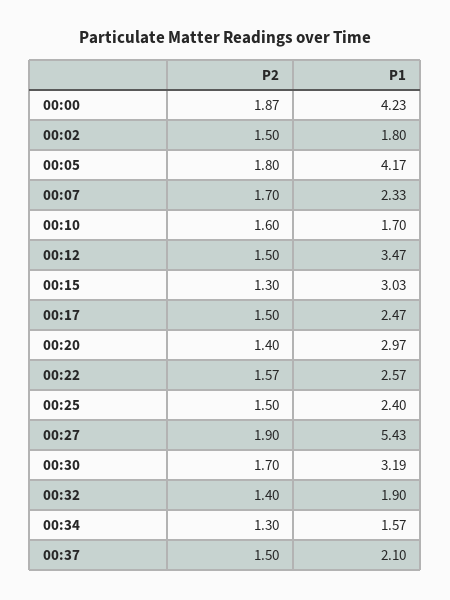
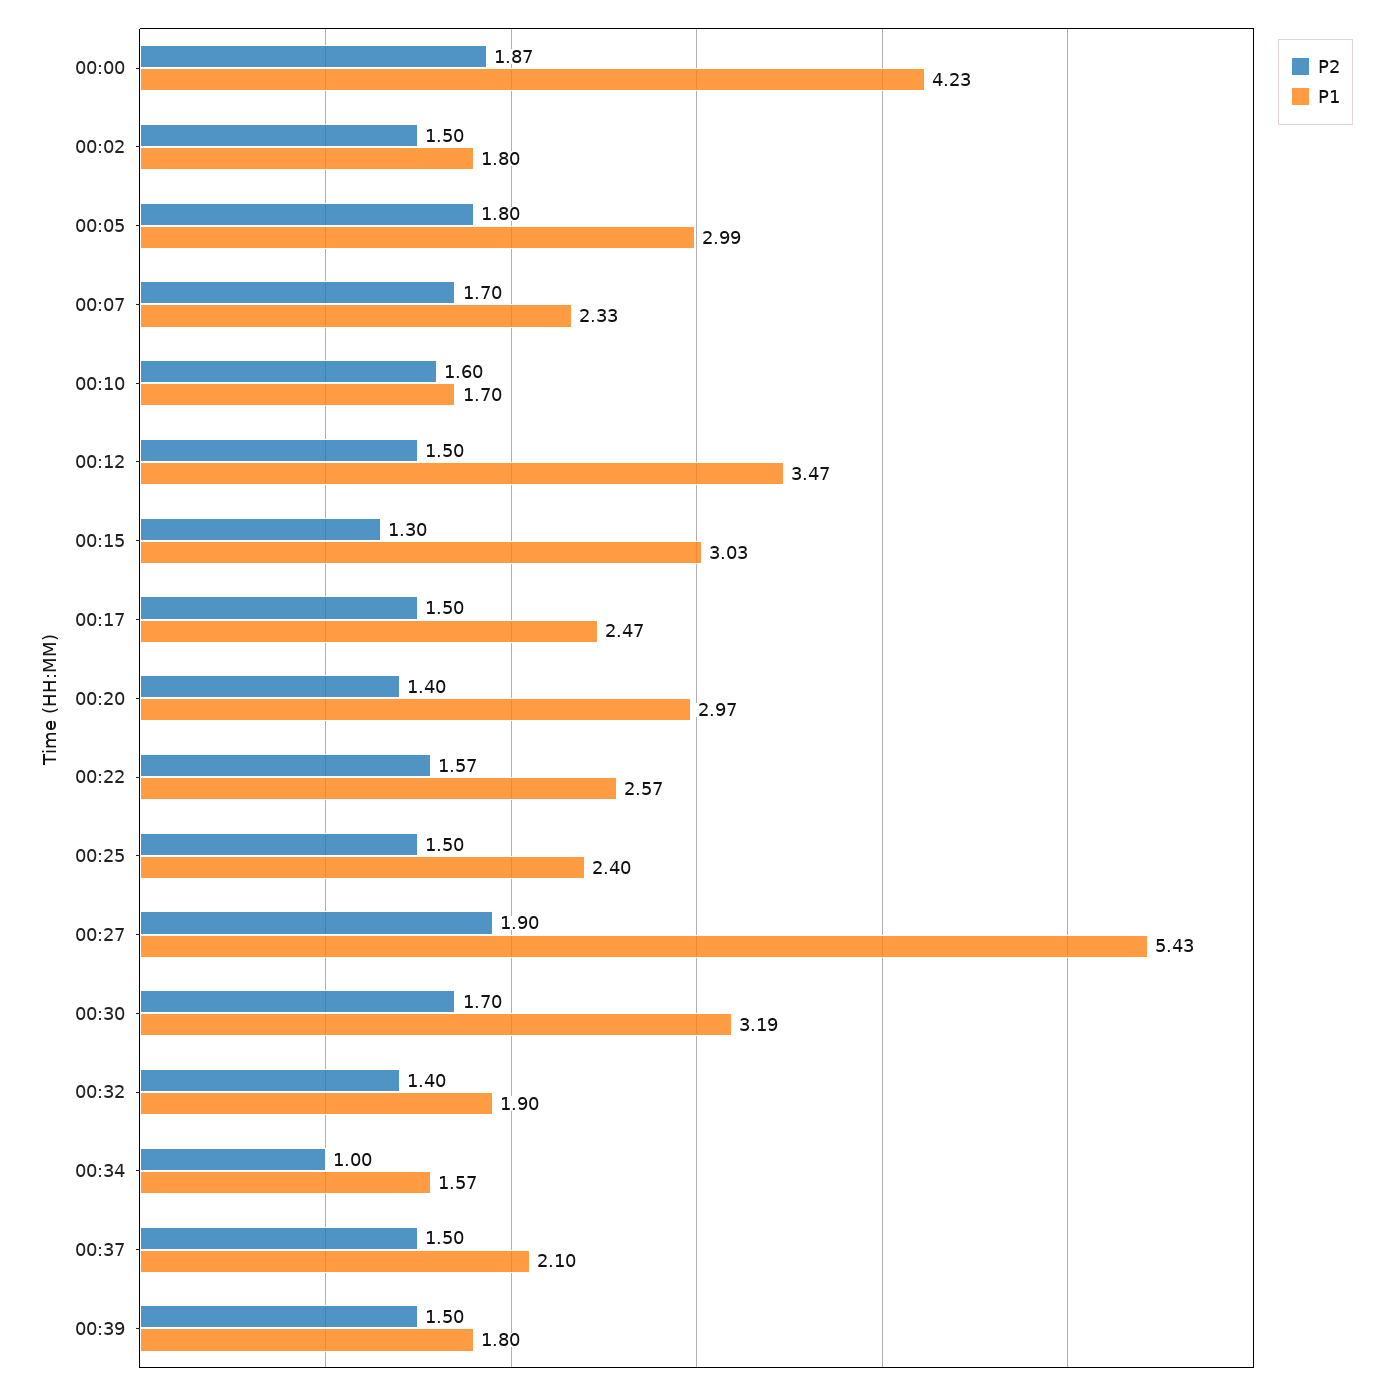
P1, 00:05: 4.17 -> 2.99
P2, 00:34: 1.3 -> 1
P2, 00:39: none -> 1.5
P1, 00:39: none -> 1.8

